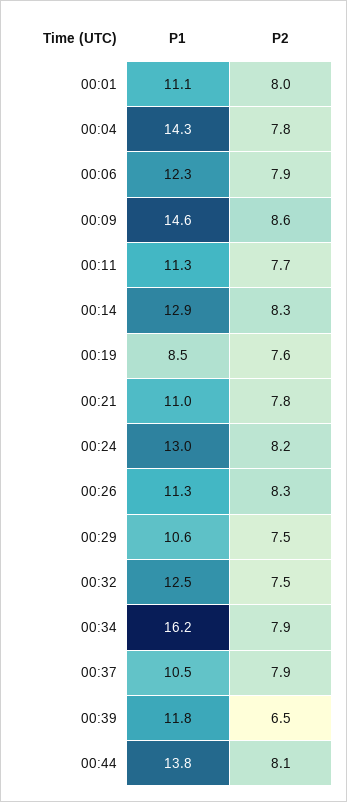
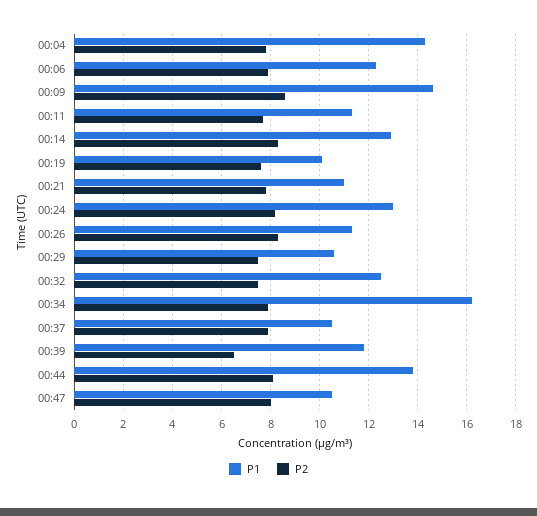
P1, 00:01: 11.1 -> none
P2, 00:01: 8 -> none
P1, 00:19: 8.5 -> 10
P1, 00:47: none -> 10.5
P2, 00:47: none -> 8

